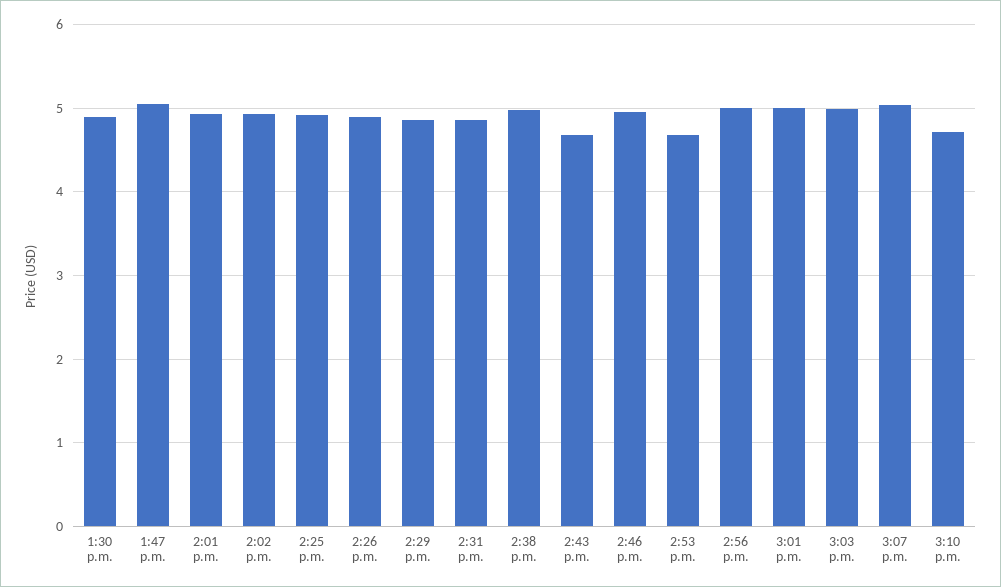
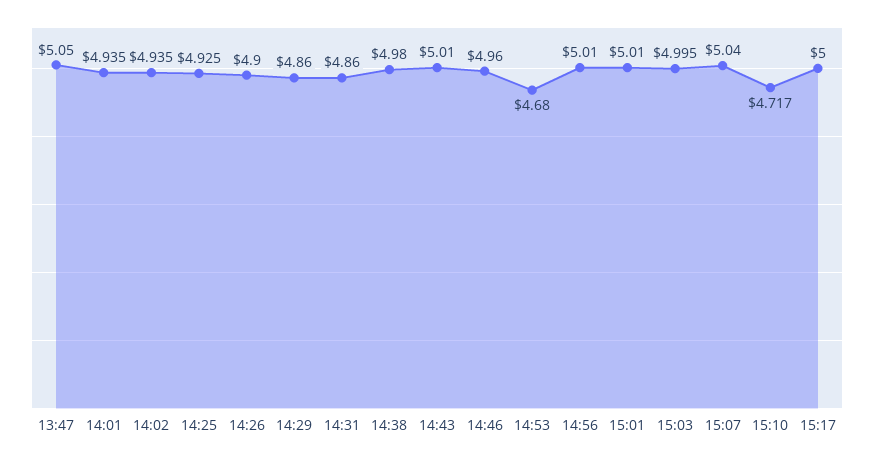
1:30 p.m.: 4.9 -> none
2:43 p.m.: 4.7 -> 5.01
15:17: none -> 5

